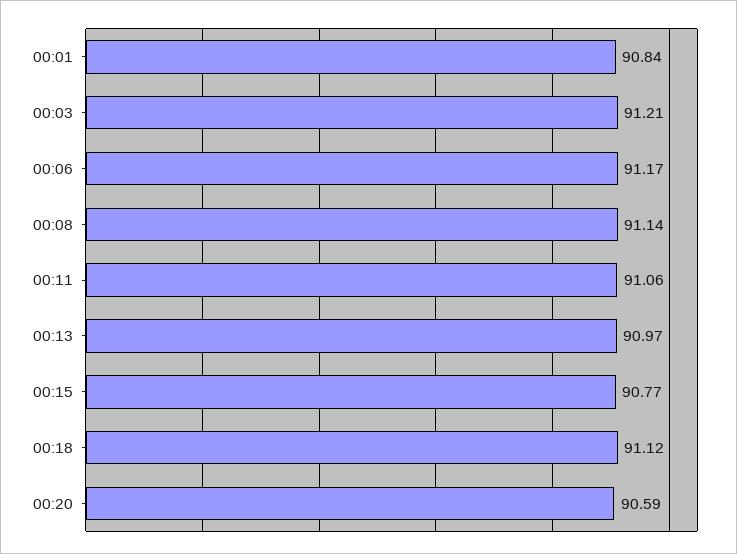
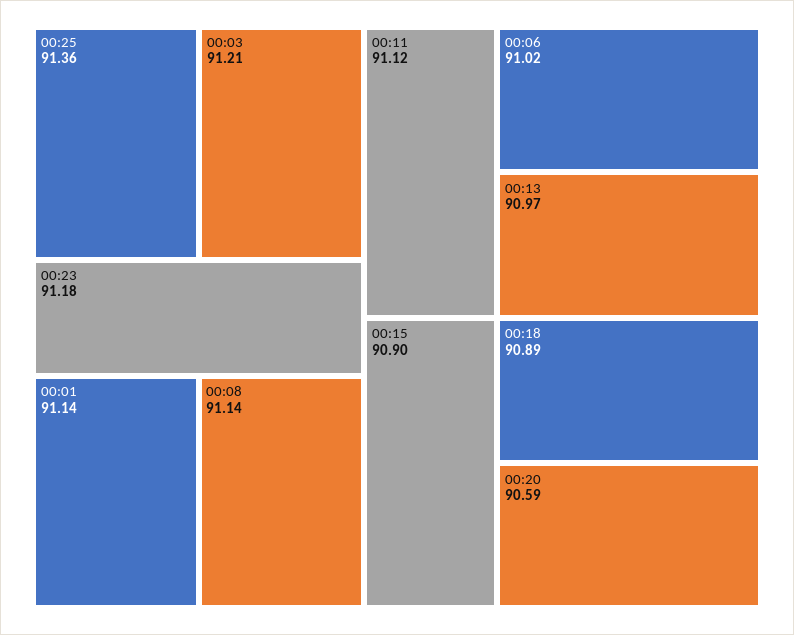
00:01: 90.84 -> 91.14
00:06: 91.17 -> 91.02
00:11: 91.06 -> 91.12
00:15: 90.77 -> 90.9
00:18: 91.12 -> 90.89
00:25: none -> 91.36
00:23: none -> 91.18

